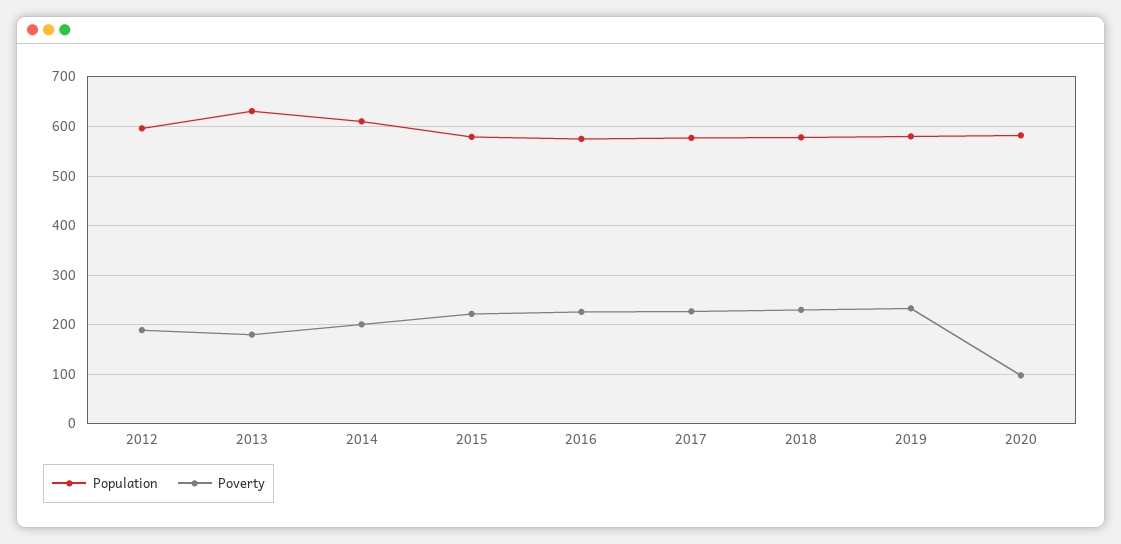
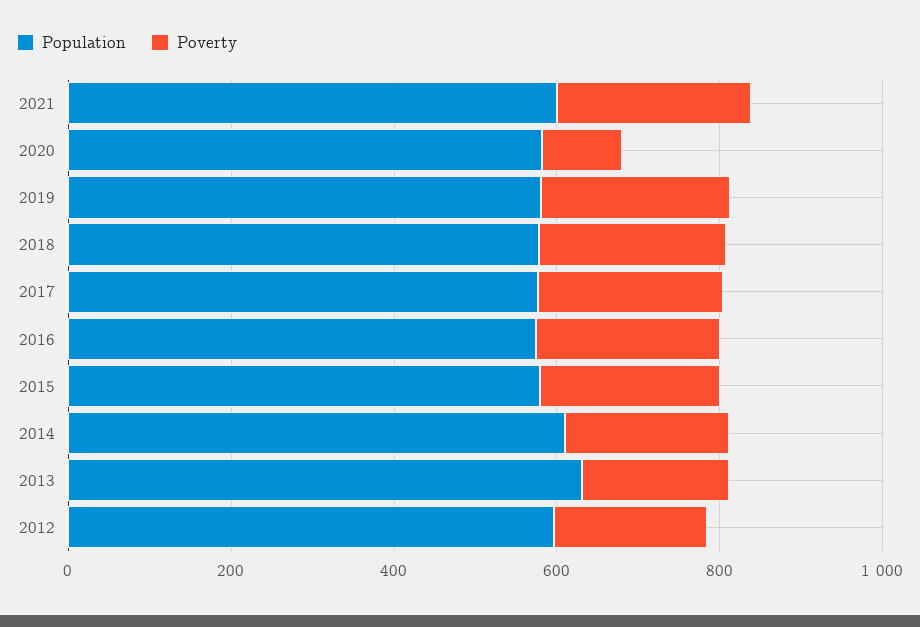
Population, 2021: none -> 600
Poverty, 2021: none -> 250

